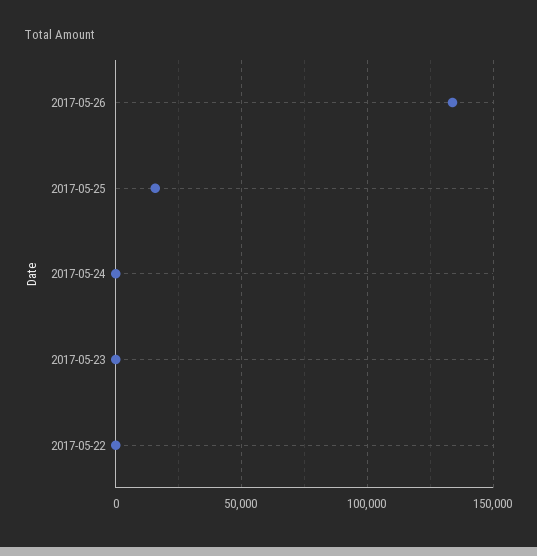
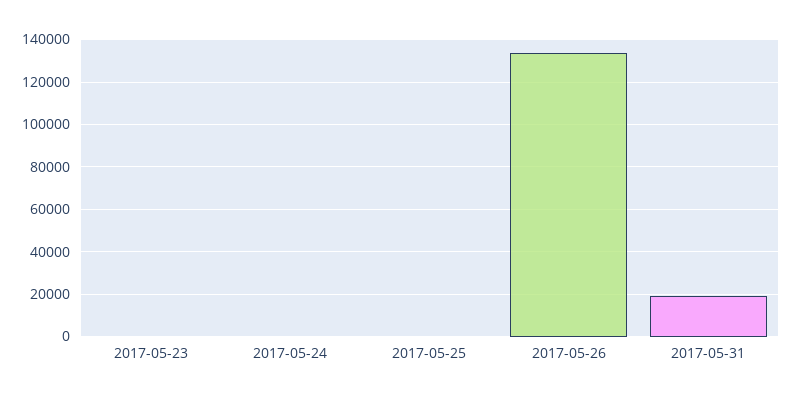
2017-05-25: 15000 -> 0
2017-05-22: 0 -> none
2017-05-31: none -> 20000

